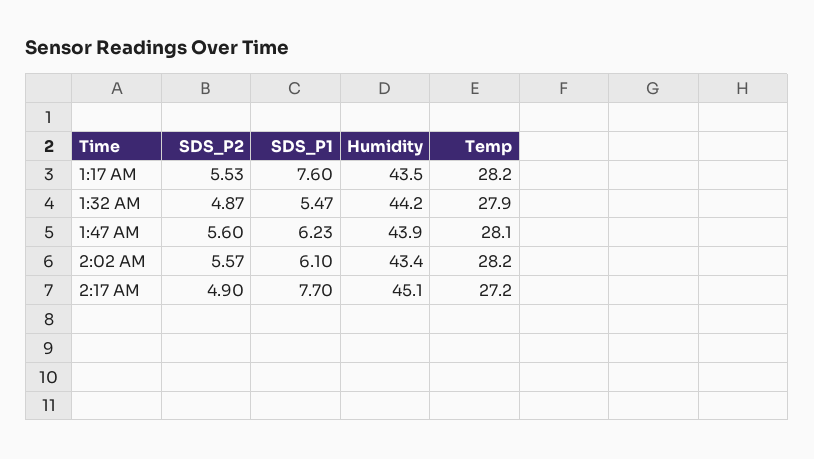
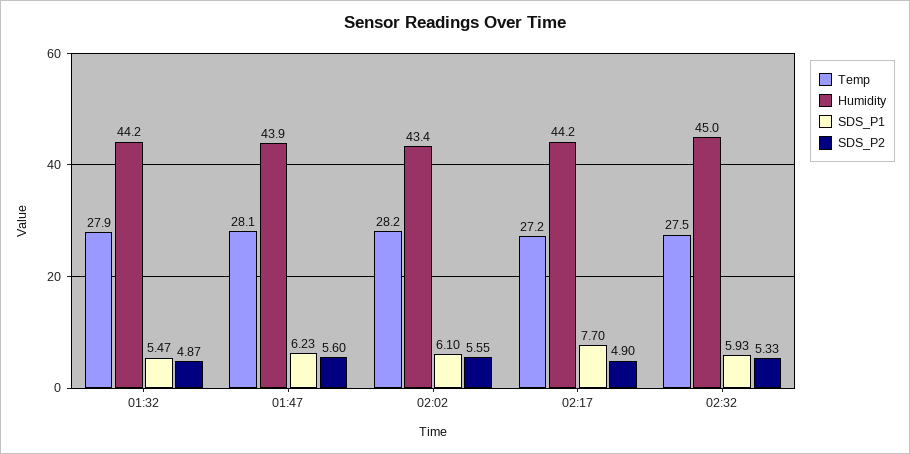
SDS_P2, 1:17 AM: 5.53 -> none
SDS_P1, 1:17 AM: 7.6 -> none
Humidity, 1:17 AM: 43.5 -> none
Temp, 1:17 AM: 28.2 -> none
SDS_P2, 2:02 AM: 5.57 -> 5.55
Humidity, 2:17 AM: 45.1 -> 44.2
Temp, 02:32: none -> 27.5
Humidity, 02:32: none -> 45
SDS_P1, 02:32: none -> 5.93
SDS_P2, 02:32: none -> 5.33

